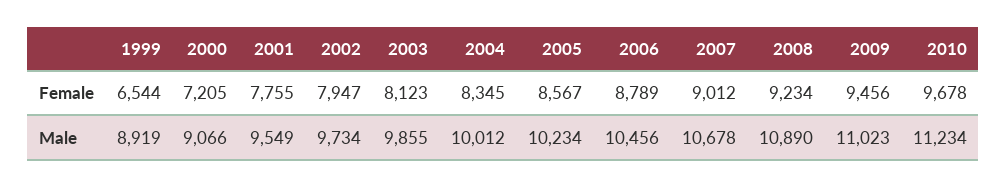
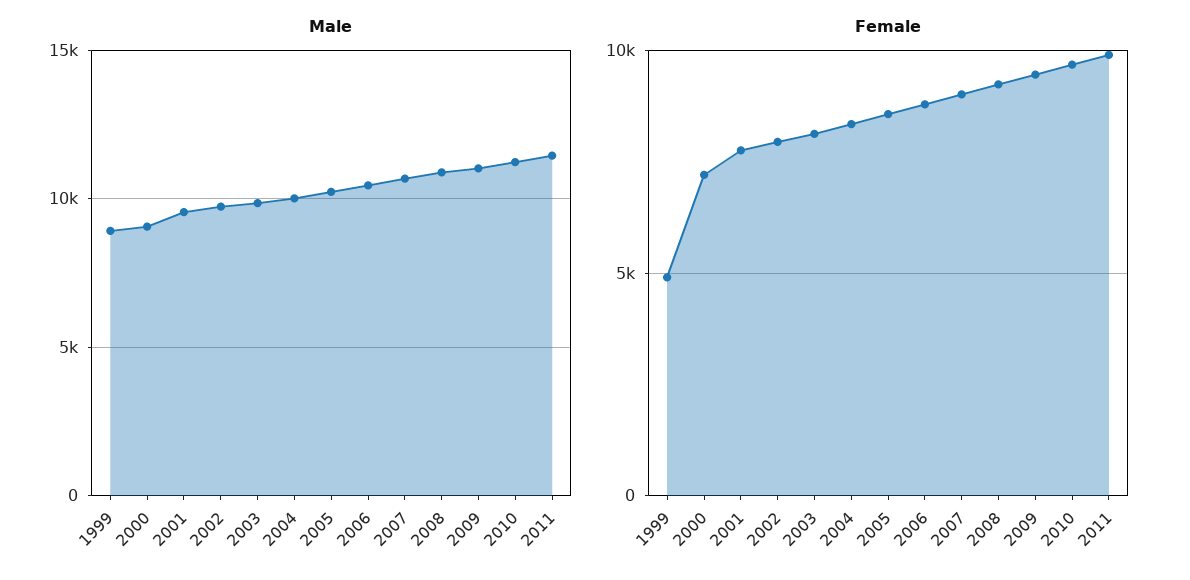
Female, 1999: 6544 -> 5000
Male, 2011: none -> 11500
Female, 2011: none -> 10000

